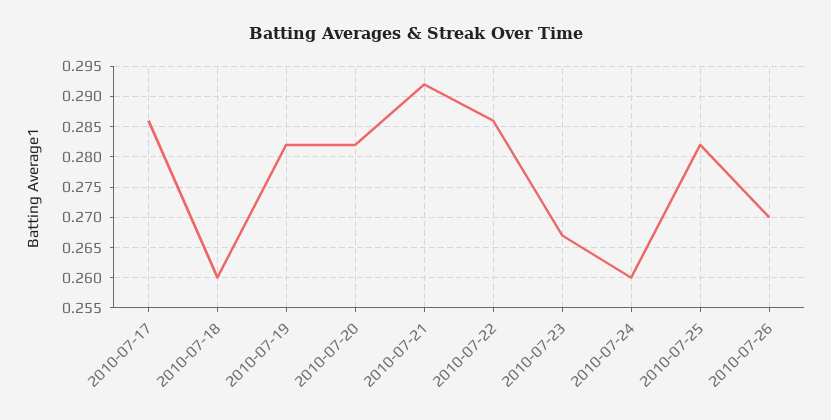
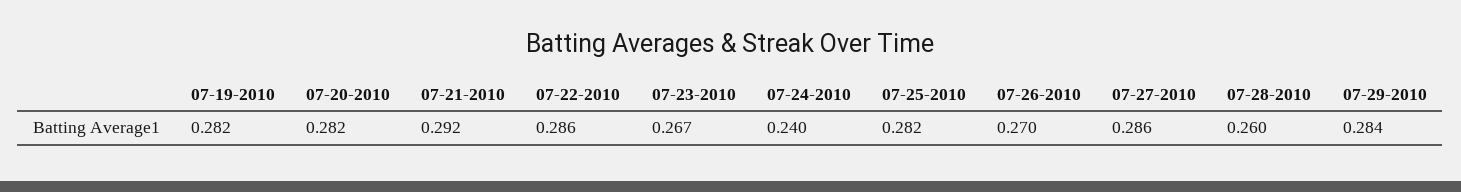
2010-07-17: 0.286 -> none
2010-07-18: 0.26 -> none
2010-07-24: 0.26 -> 0.24
07-27-2010: none -> 0.286
07-28-2010: none -> 0.26
07-29-2010: none -> 0.284

